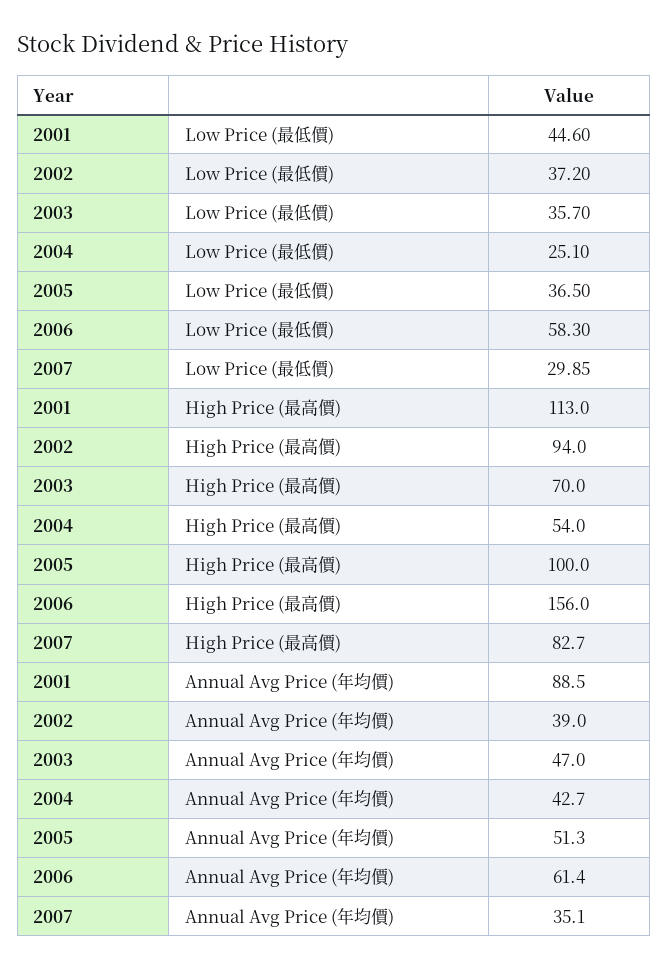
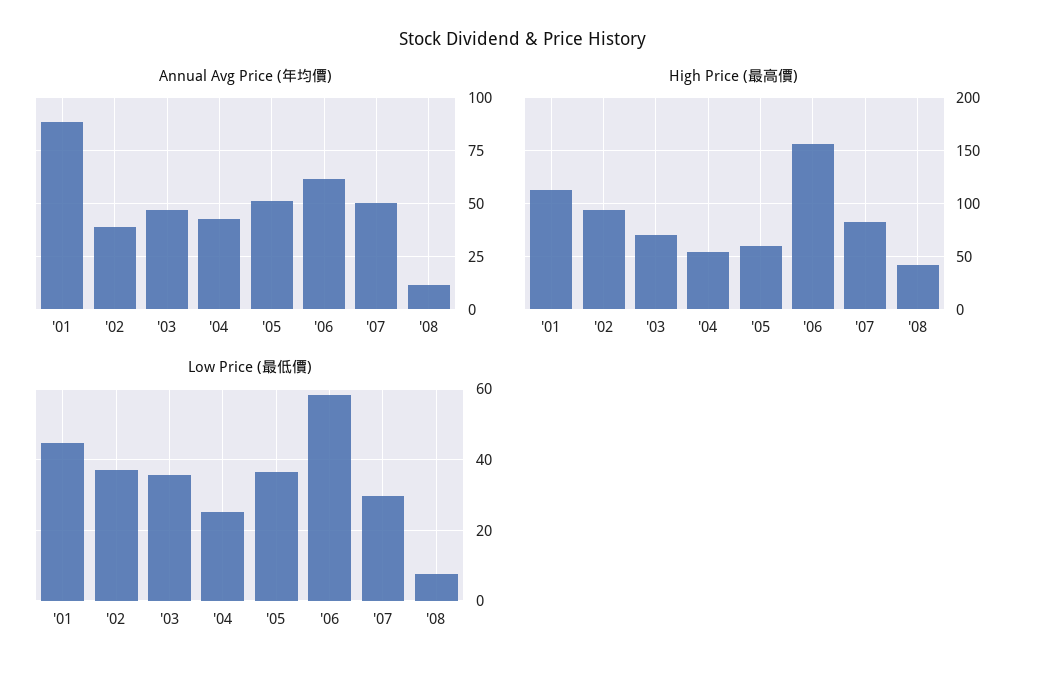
High Price (最高價), 2005: 100 -> 60
Annual Avg Price (年均價), 2007: 35.1 -> 50
Annual Avg Price (年均價), '08: none -> 10
High Price (最高價), '08: none -> 40
Low Price (最低價), '08: none -> 8

